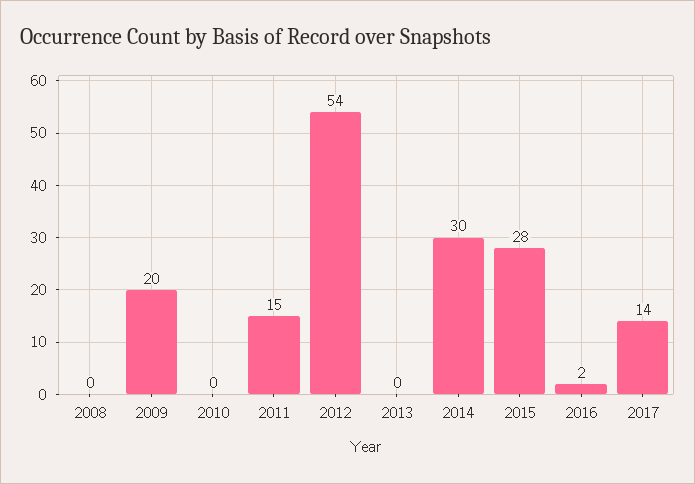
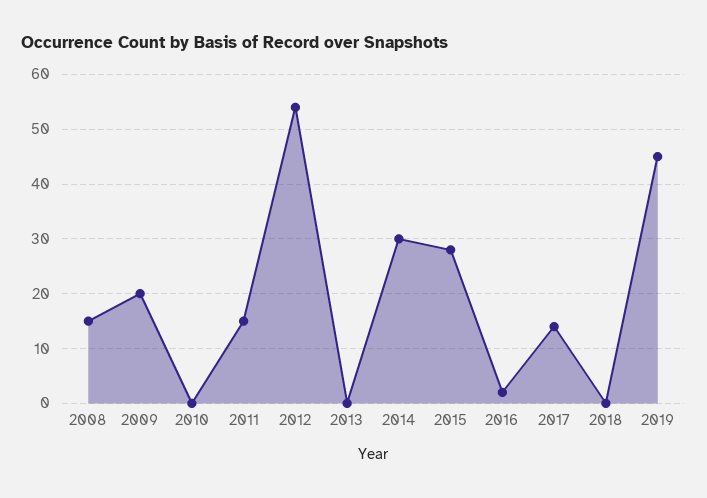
2008: 0 -> 15
2018: none -> 0
2019: none -> 45

